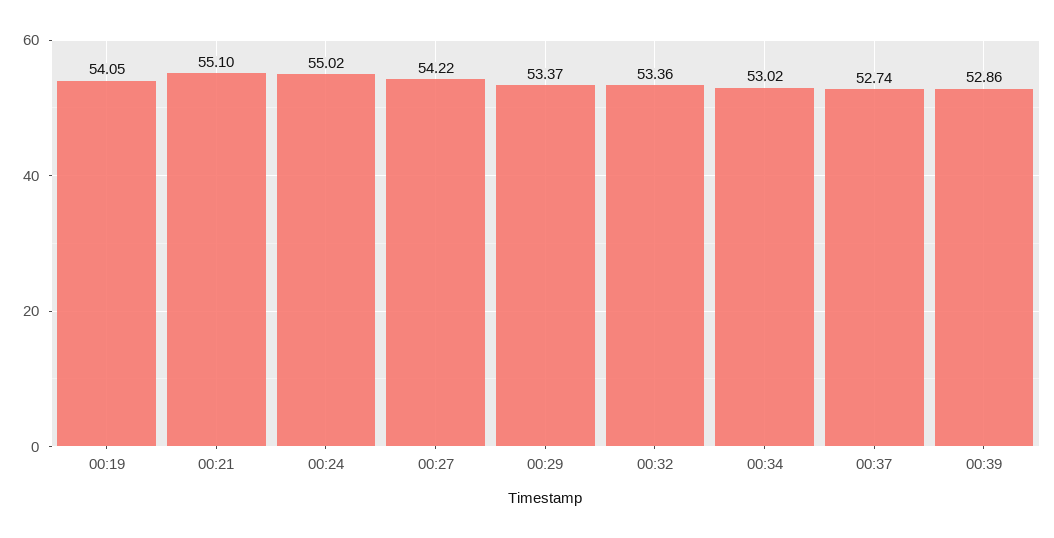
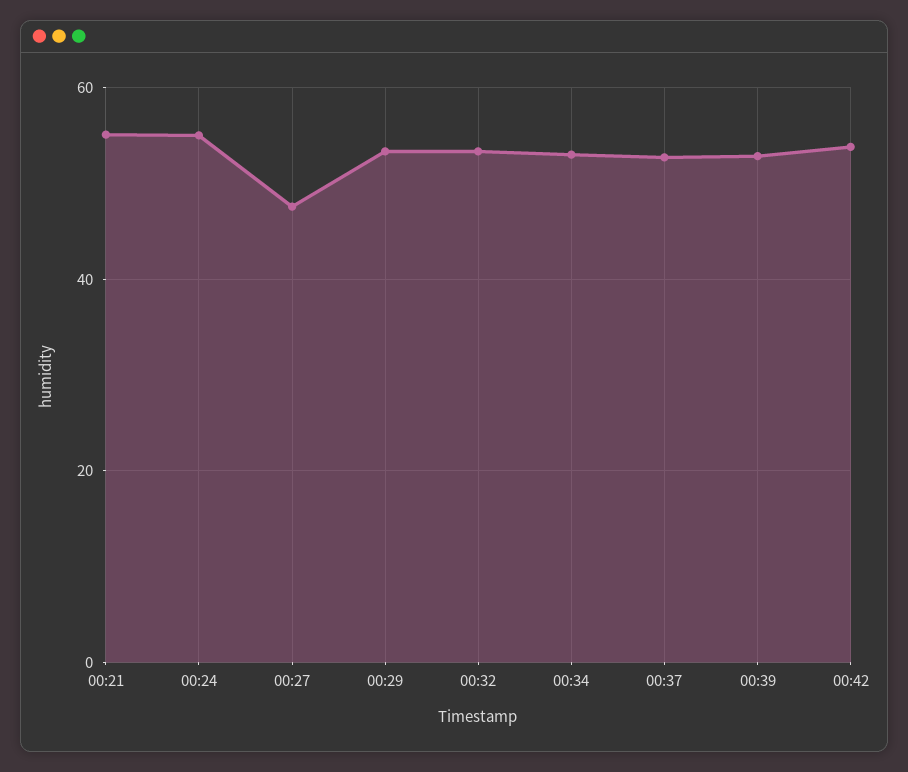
00:19: 54.05 -> none
00:27: 54.22 -> 48
00:42: none -> 54

